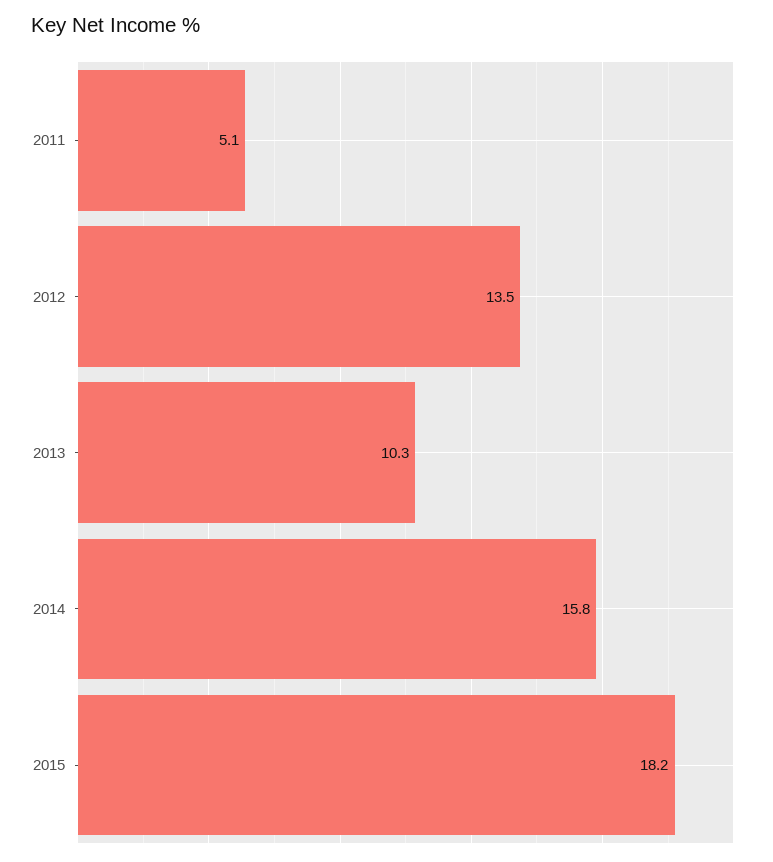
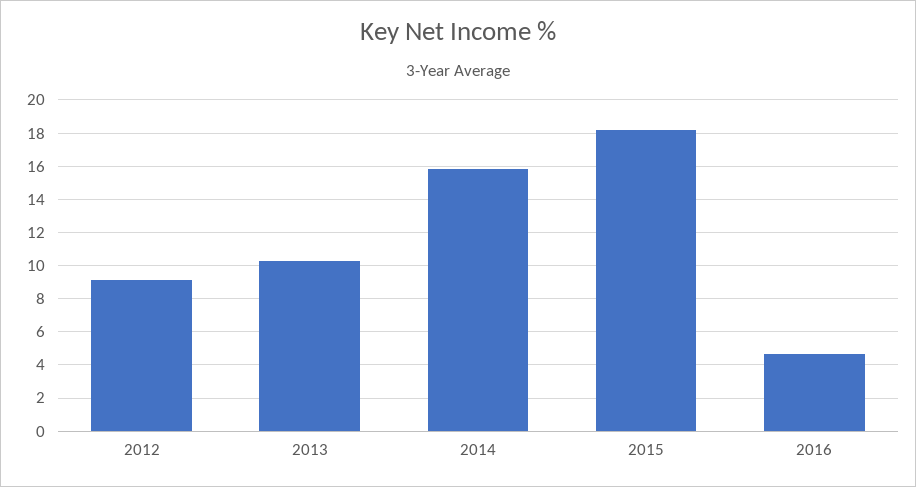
2011: 5.1 -> none
2012: 13.5 -> 9
2016: none -> 4.5

